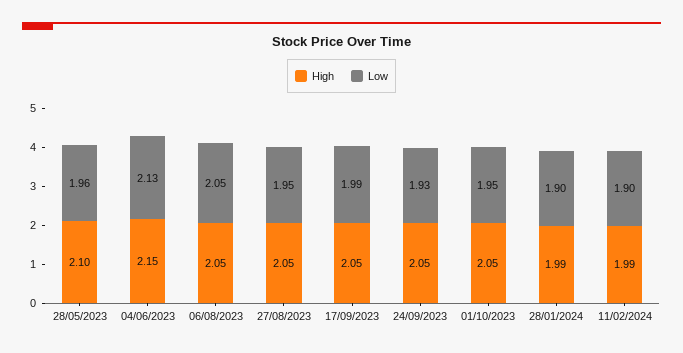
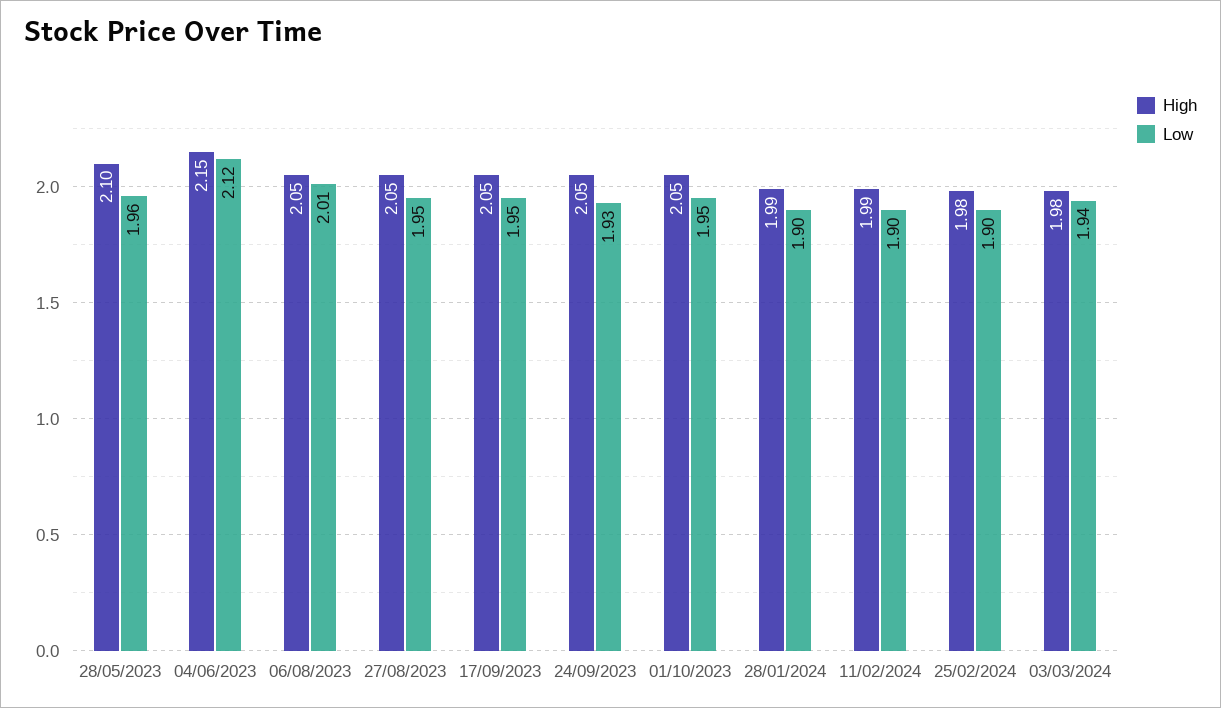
Low, 04/06/2023: 2.13 -> 2.12
Low, 06/08/2023: 2.05 -> 2.01
Low, 17/09/2023: 1.99 -> 1.95
High, 25/02/2024: none -> 1.98
Low, 25/02/2024: none -> 1.9
High, 03/03/2024: none -> 1.98
Low, 03/03/2024: none -> 1.94

